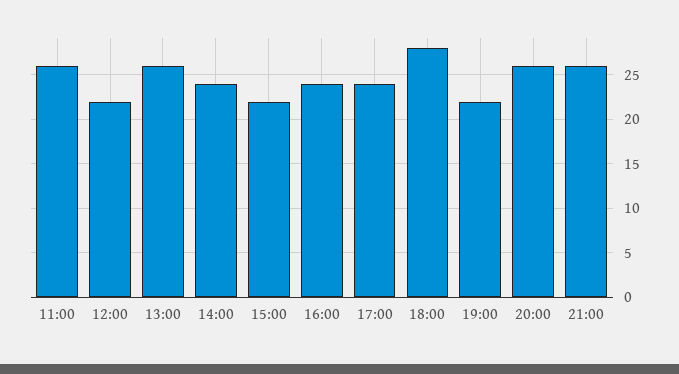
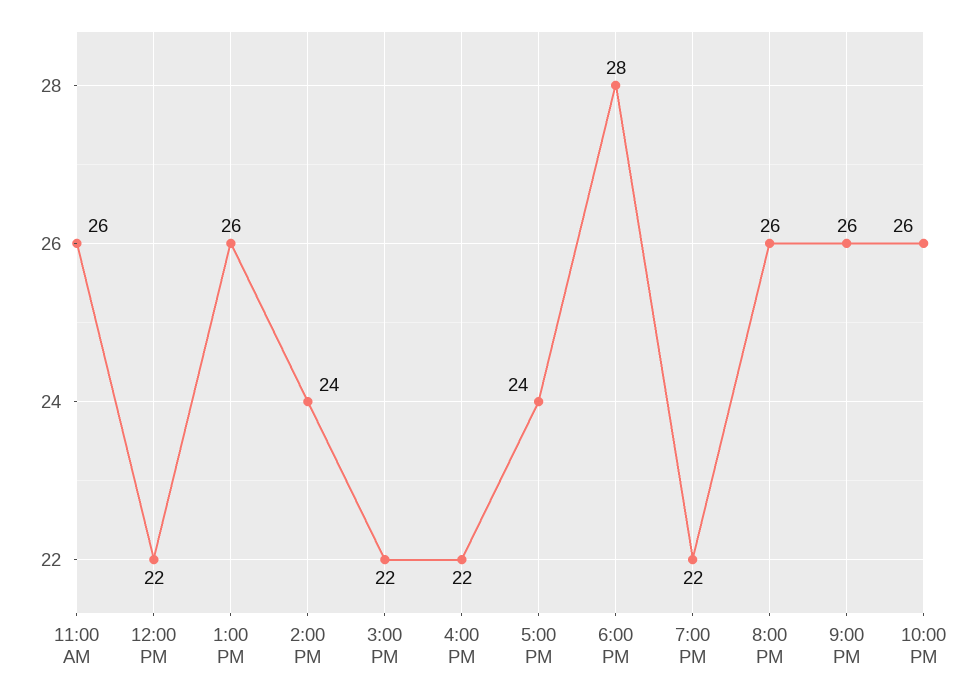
16:00: 24 -> 22
10:00 PM: none -> 26

